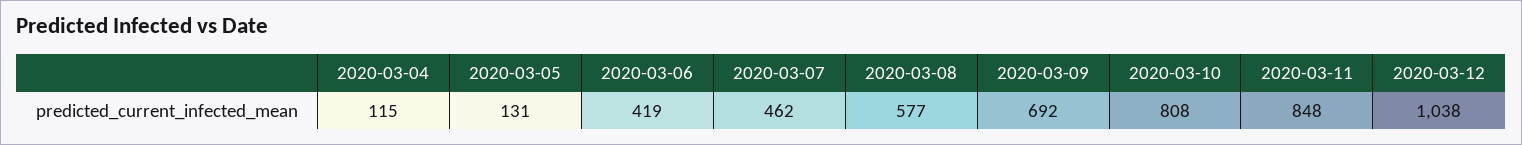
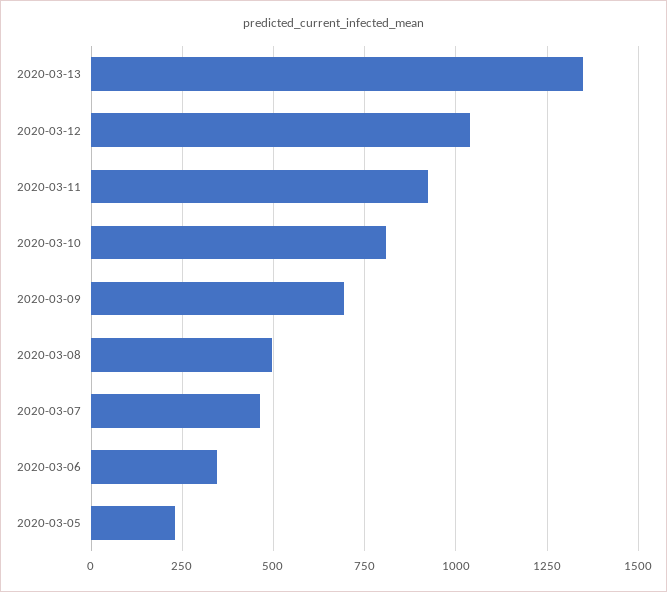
2020-03-04: 115 -> none
2020-03-05: 131 -> 225
2020-03-06: 419 -> 350
2020-03-08: 577 -> 500
2020-03-11: 848 -> 925
2020-03-13: none -> 1350

